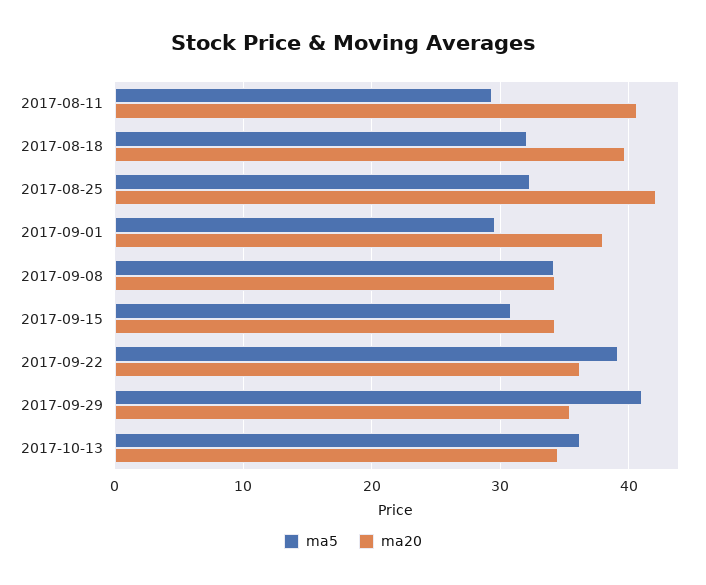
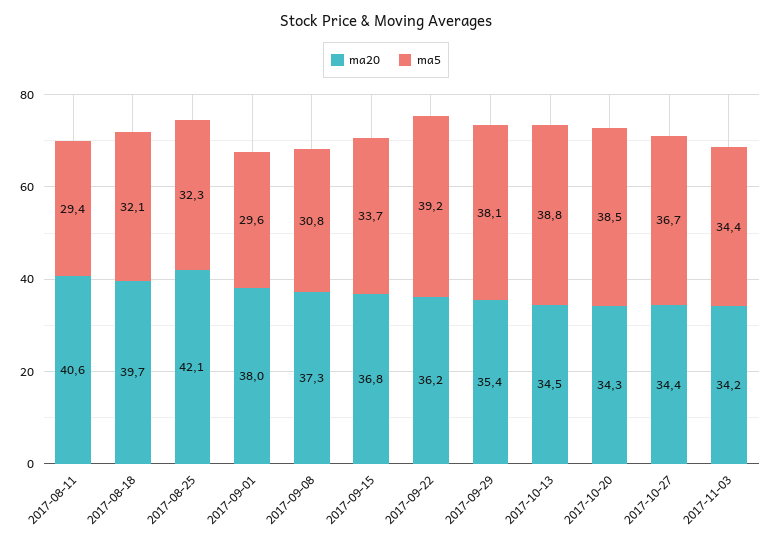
ma5, 2017-09-08: 34 -> 30.8
ma20, 2017-09-08: 34 -> 37.3
ma5, 2017-09-15: 31 -> 33.7
ma20, 2017-09-15: 34 -> 36.8
ma5, 2017-09-29: 41 -> 38.1
ma5, 2017-10-13: 36 -> 38.8
ma20, 2017-10-20: none -> 34.3
ma5, 2017-10-20: none -> 38.5
ma20, 2017-10-27: none -> 34.4
ma5, 2017-10-27: none -> 36.7
ma20, 2017-11-03: none -> 34.2
ma5, 2017-11-03: none -> 34.4

